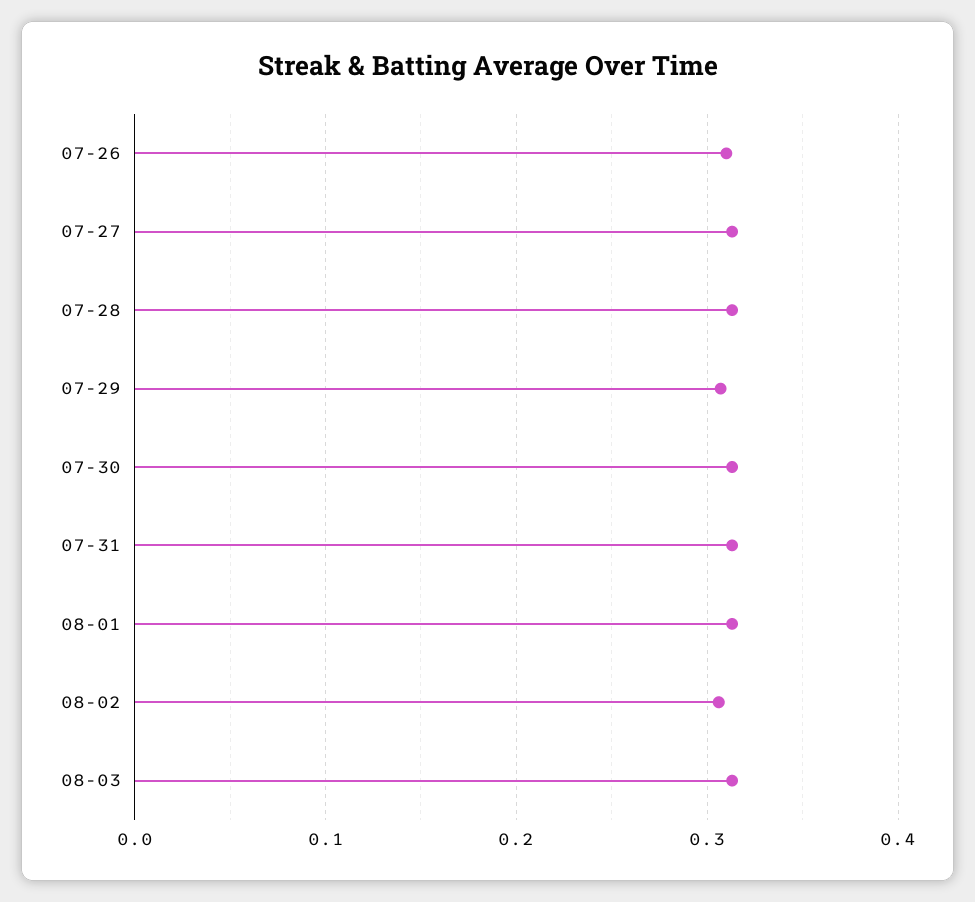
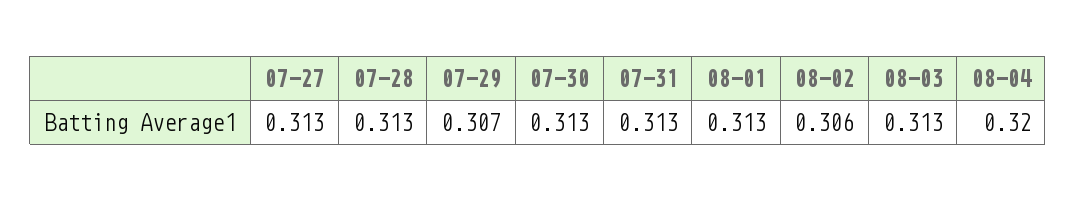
07-26: 0.31 -> none
08-04: none -> 0.32

